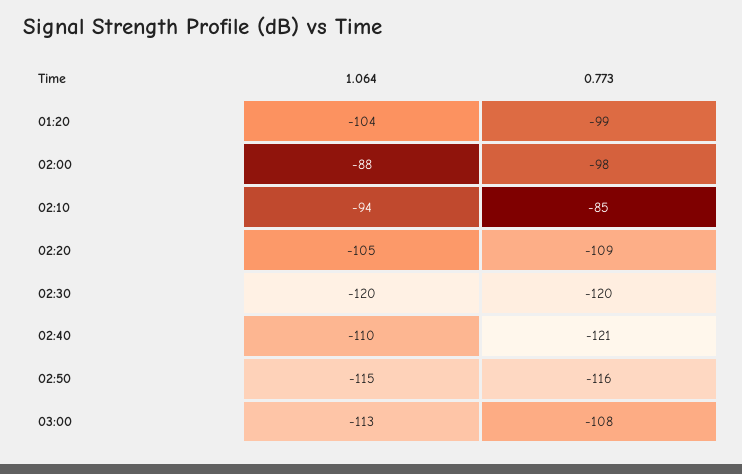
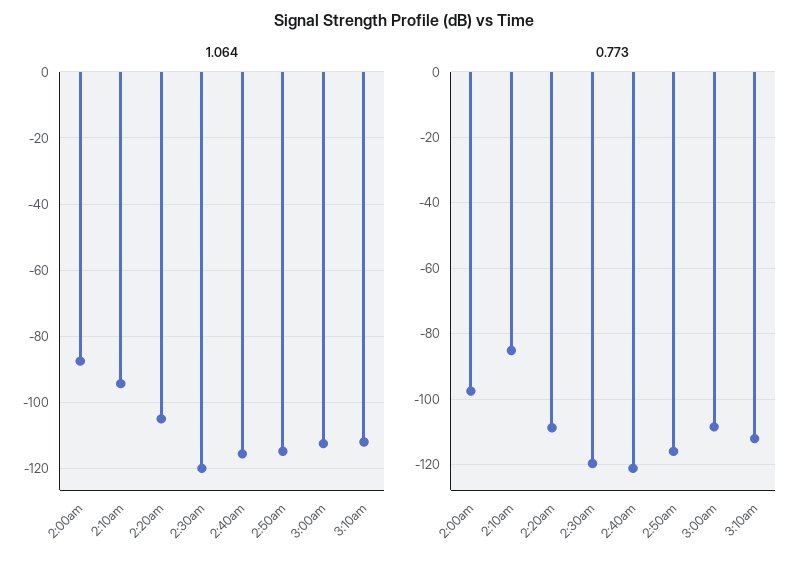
1.064, 01:20: -104 -> none
0.773, 01:20: -99 -> none
1.064, 02:40: -110 -> -116
1.064, 3:10am: none -> -112
0.773, 3:10am: none -> -112

